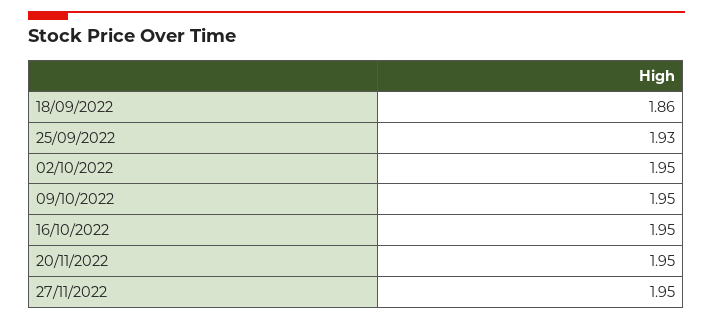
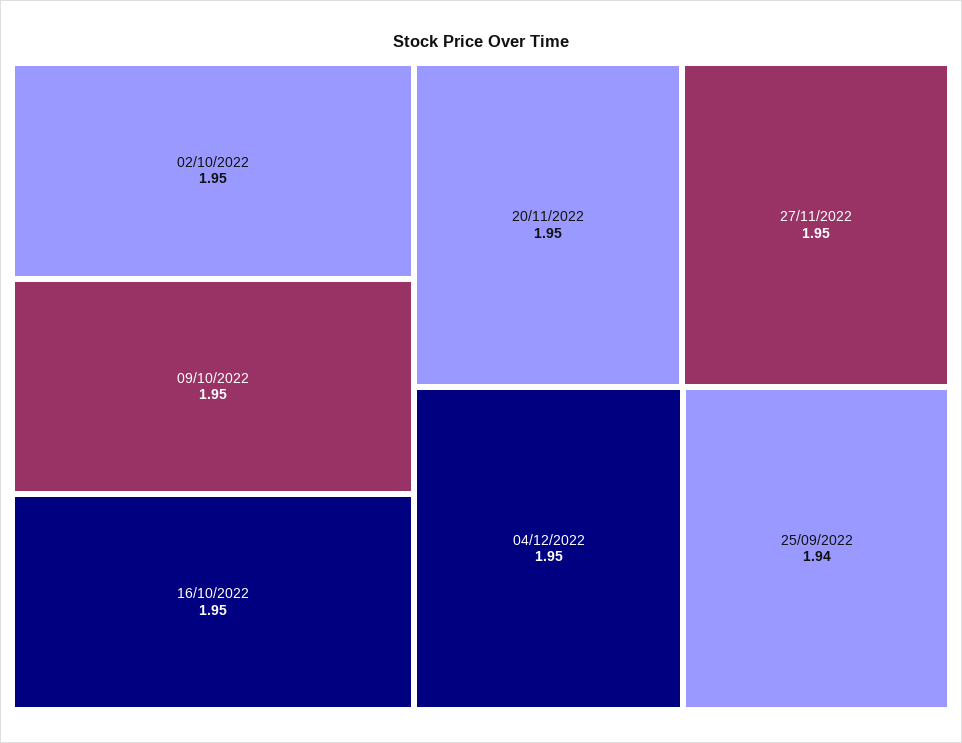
18/09/2022: 1.86 -> none
25/09/2022: 1.93 -> 1.94
04/12/2022: none -> 1.95

